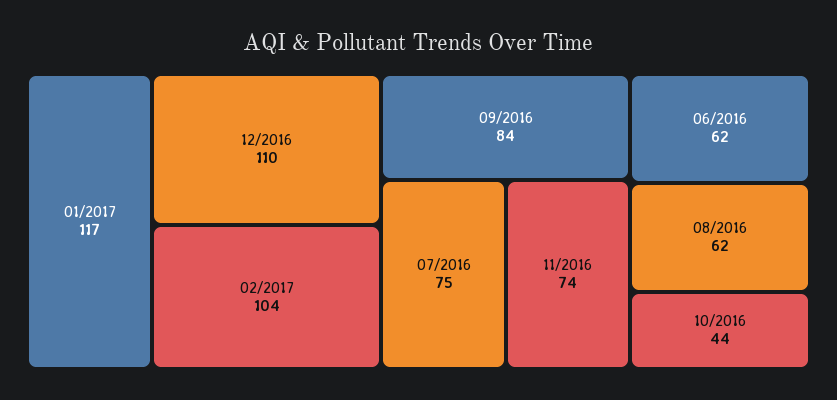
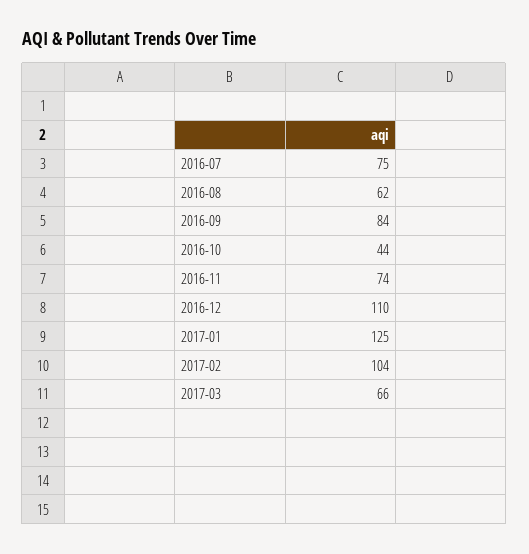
01/2017: 117 -> 125
06/2016: 62 -> none
2017-03: none -> 66

